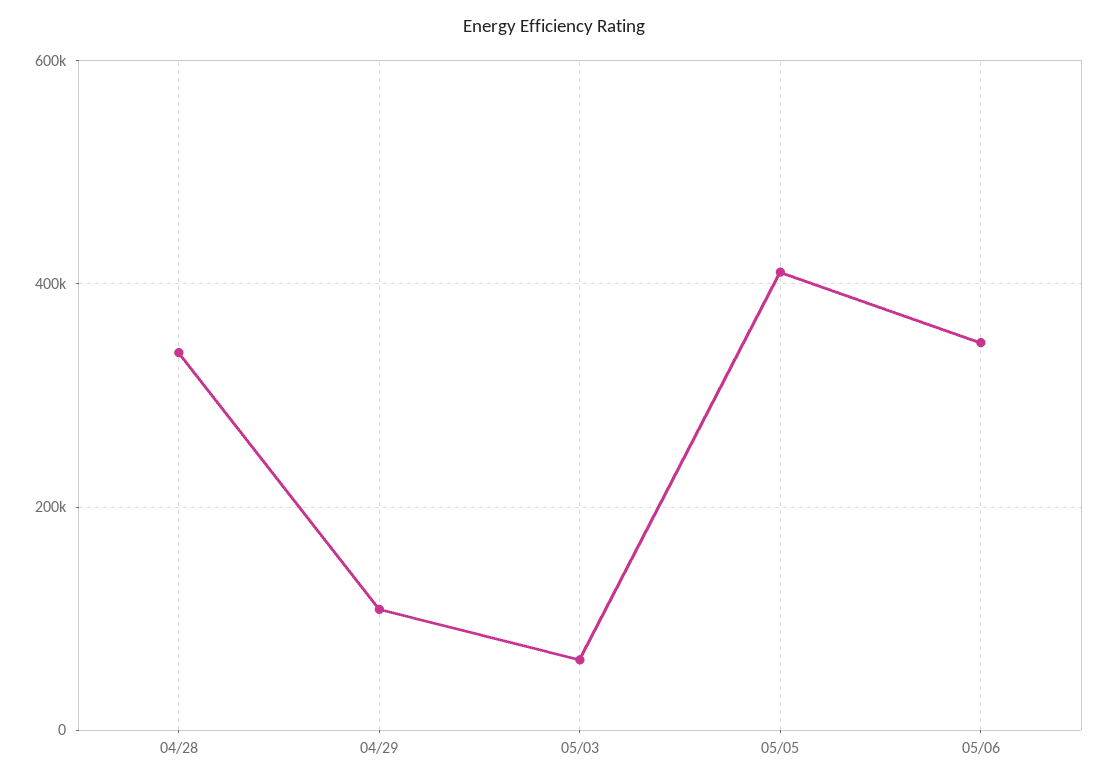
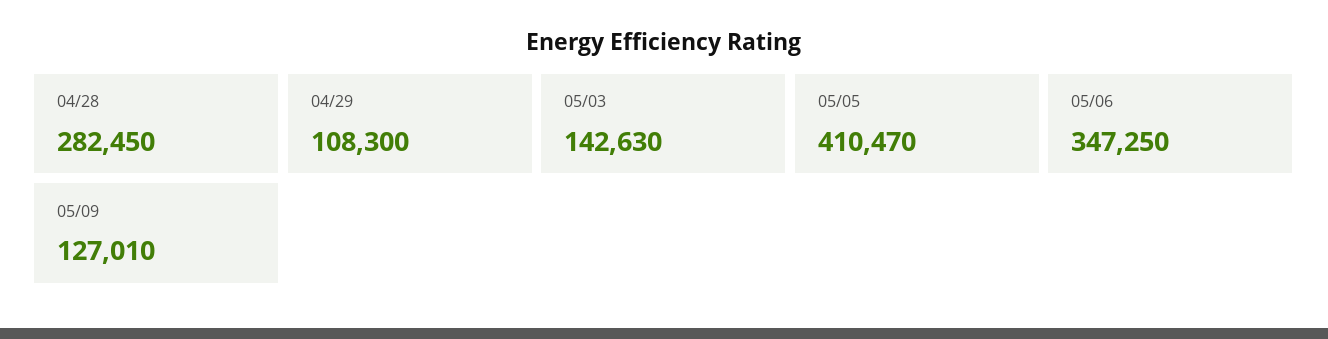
04/28: 340000 -> 282450
05/03: 60000 -> 142630
05/09: none -> 127010

